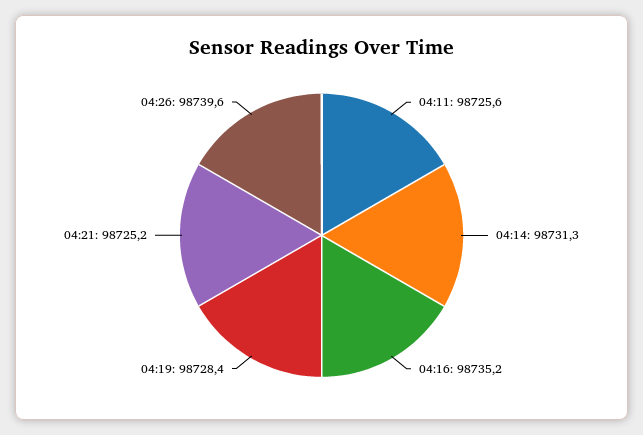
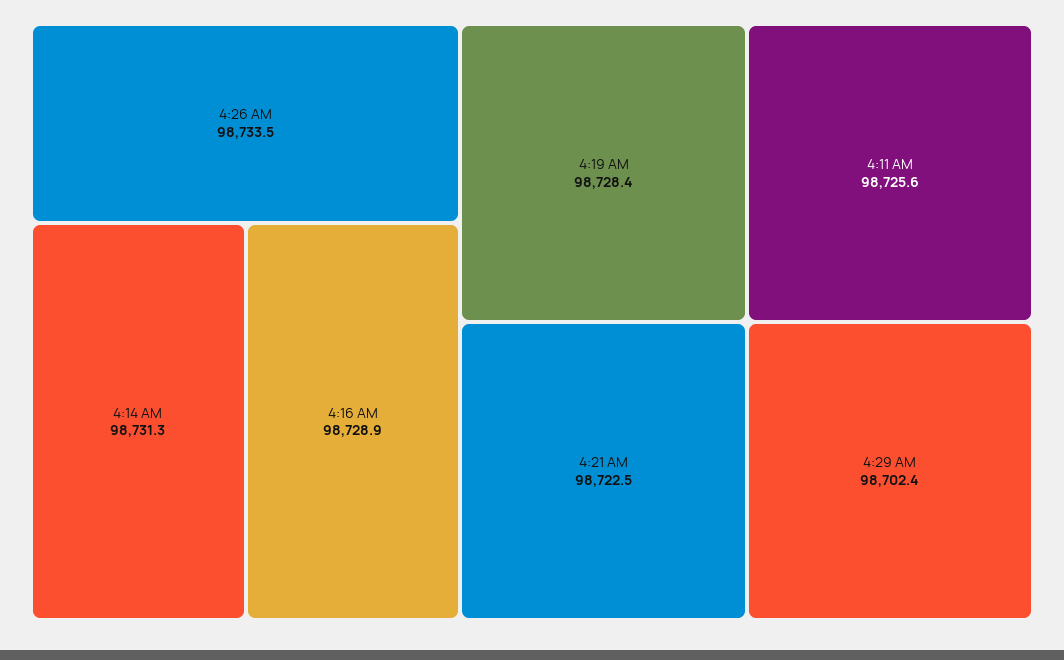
04:16: 98735.2 -> 98728.9
04:21: 98725.2 -> 98722.5
04:26: 98739.6 -> 98733.5
4:29 AM: none -> 98702.4

